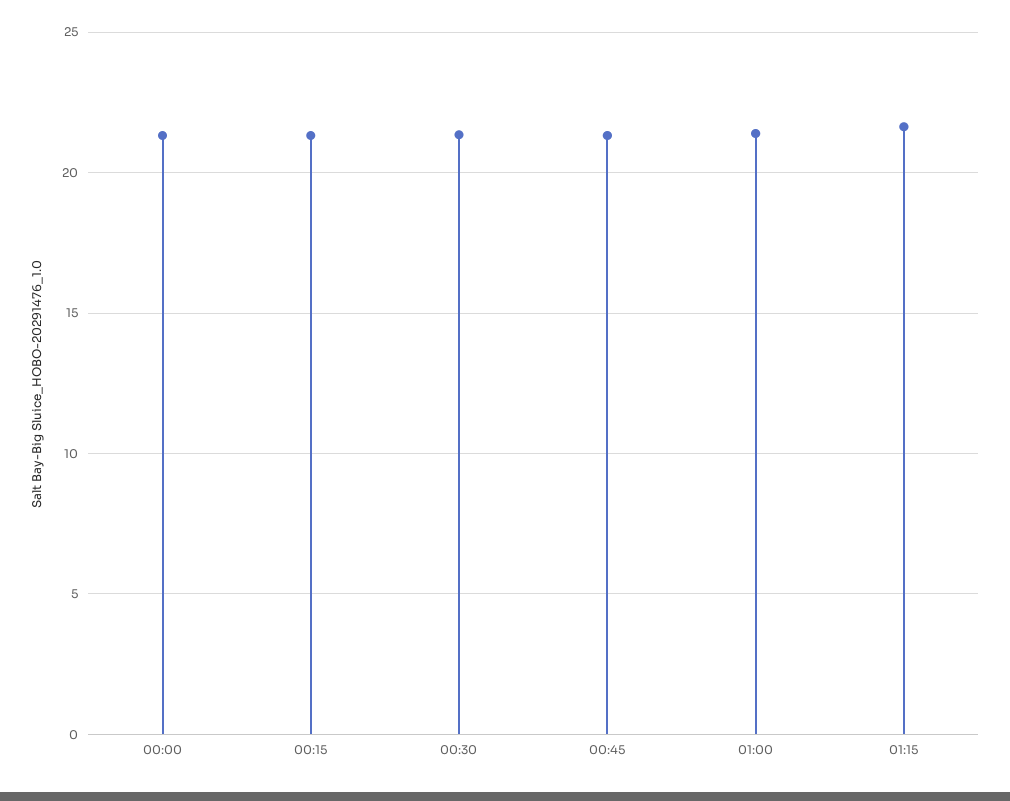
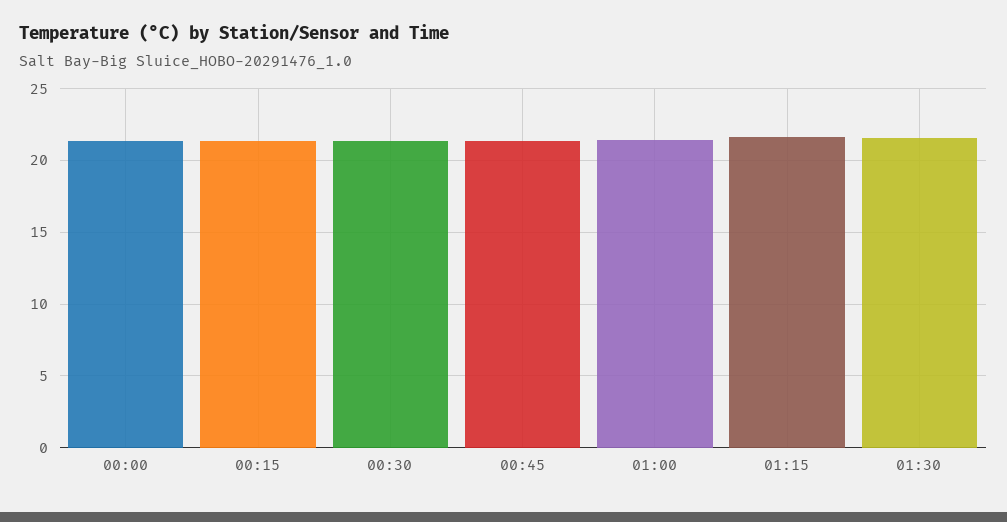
01:30: none -> 21.5

